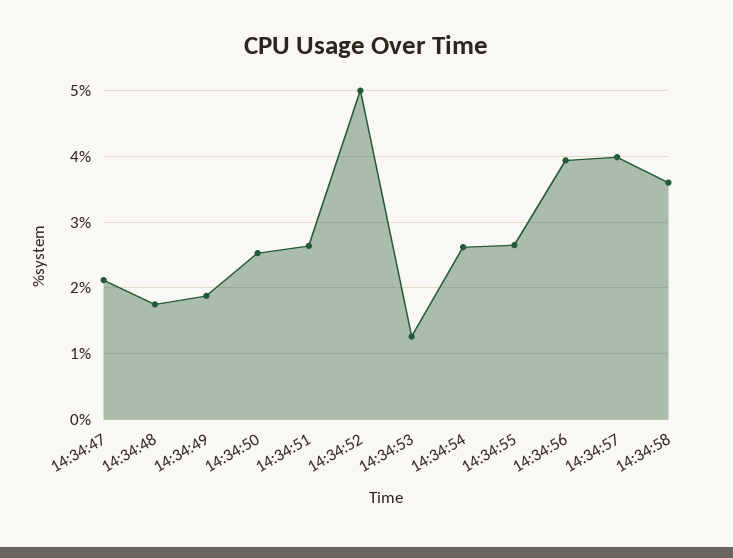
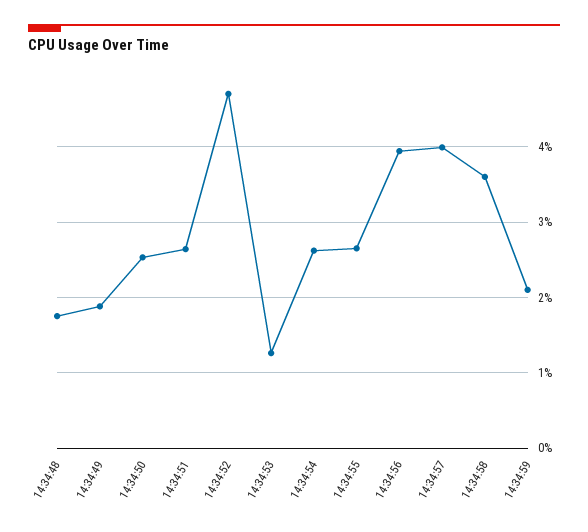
14:34:47: 2.1 -> none
14:34:52: 5 -> 4.7
14:34:59: none -> 2.1

